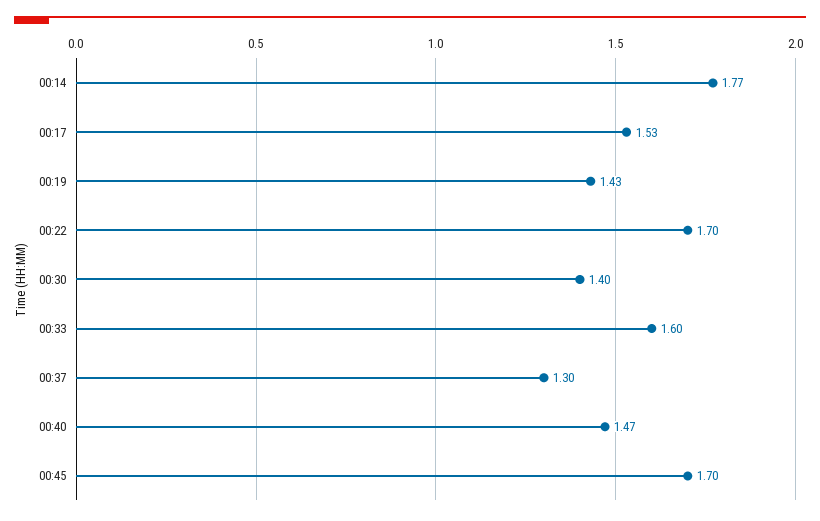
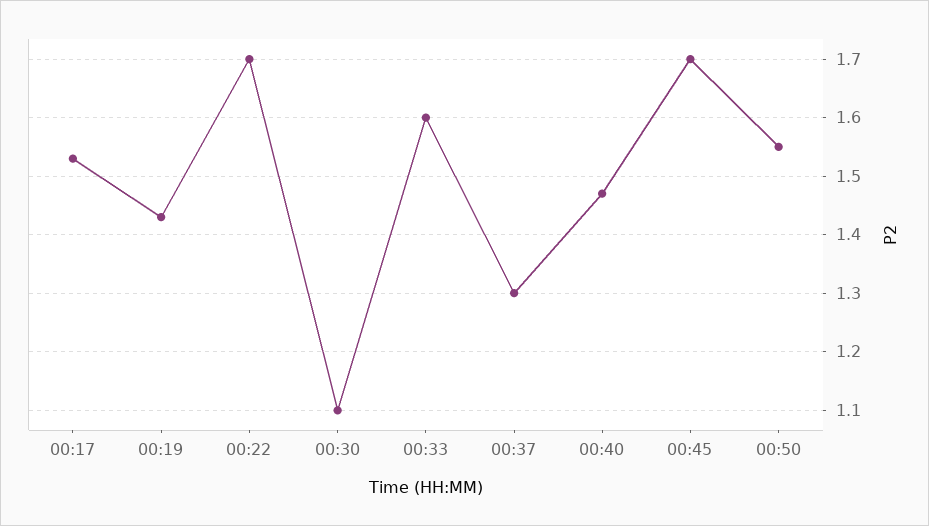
00:14: 1.77 -> none
00:30: 1.4 -> 1.1
00:50: none -> 1.55

